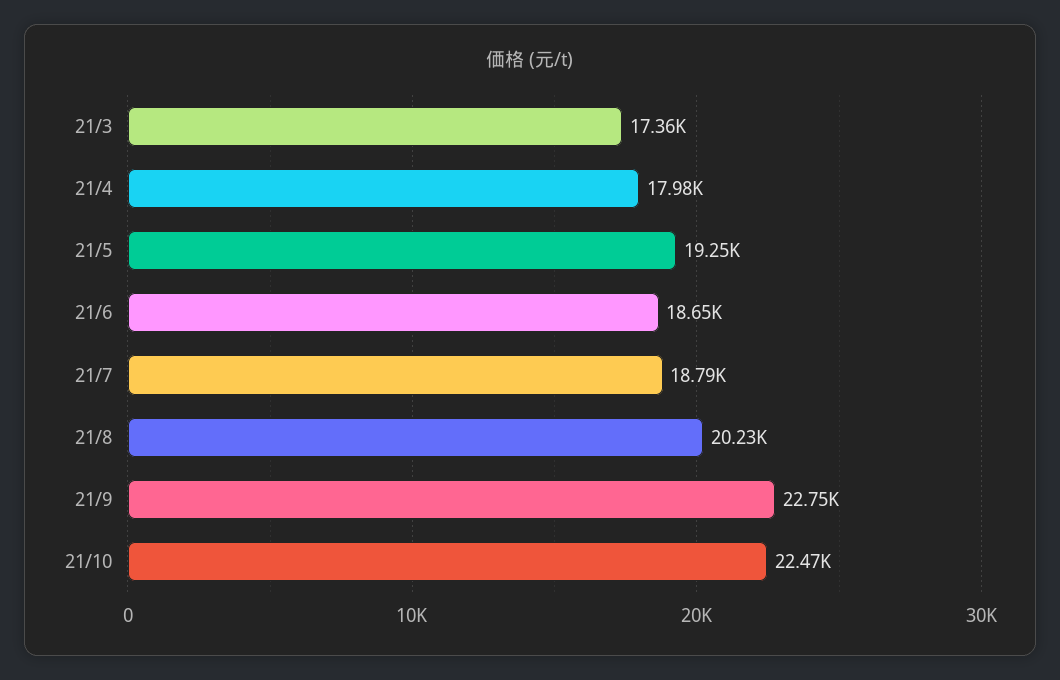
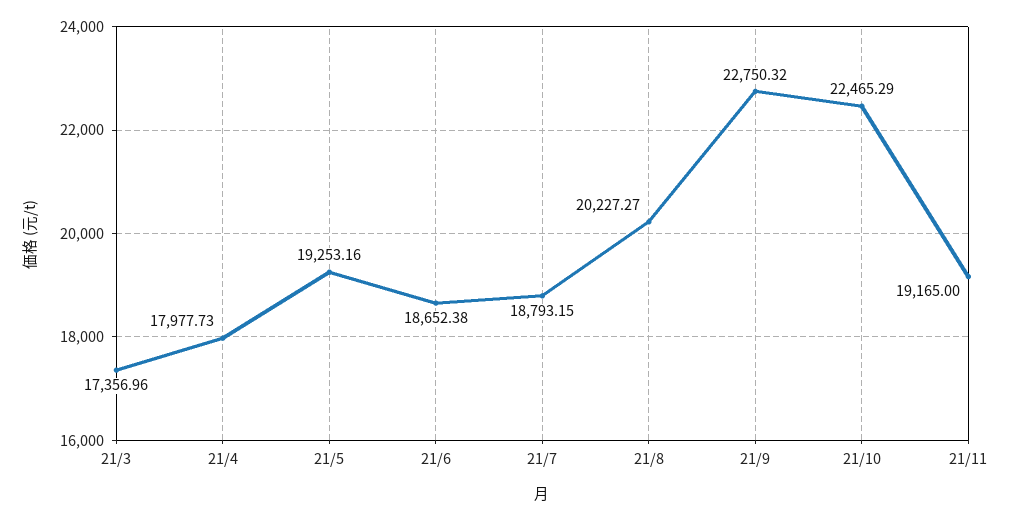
21/11: none -> 19165

